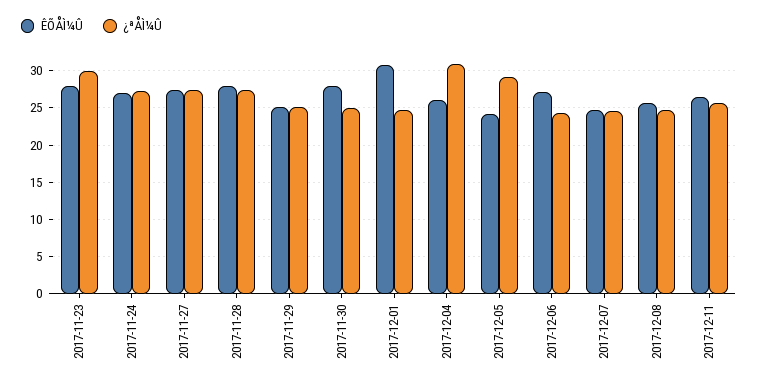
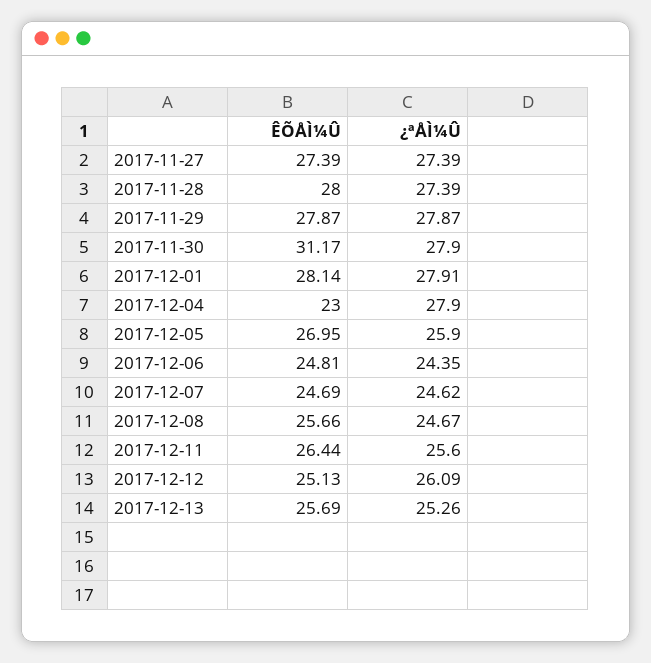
ÊÕÅÌ¼Û, 2017-11-23: 28 -> none
¿ªÅÌ¼Û, 2017-11-23: 30 -> none
ÊÕÅÌ¼Û, 2017-11-24: 27 -> none
¿ªÅÌ¼Û, 2017-11-24: 27 -> none
ÊÕÅÌ¼Û, 2017-11-29: 25 -> 27.87
¿ªÅÌ¼Û, 2017-11-29: 25 -> 27.87
ÊÕÅÌ¼Û, 2017-11-30: 28 -> 31.17
¿ªÅÌ¼Û, 2017-11-30: 25 -> 27.9
ÊÕÅÌ¼Û, 2017-12-01: 31 -> 28.14
¿ªÅÌ¼Û, 2017-12-01: 25 -> 27.91
ÊÕÅÌ¼Û, 2017-12-04: 26 -> 23
¿ªÅÌ¼Û, 2017-12-04: 31 -> 27.9
ÊÕÅÌ¼Û, 2017-12-05: 24 -> 26.95
¿ªÅÌ¼Û, 2017-12-05: 29 -> 25.9
ÊÕÅÌ¼Û, 2017-12-06: 27 -> 24.81
ÊÕÅÌ¼Û, 2017-12-12: none -> 25.13
¿ªÅÌ¼Û, 2017-12-12: none -> 26.09
ÊÕÅÌ¼Û, 2017-12-13: none -> 25.69
¿ªÅÌ¼Û, 2017-12-13: none -> 25.26

